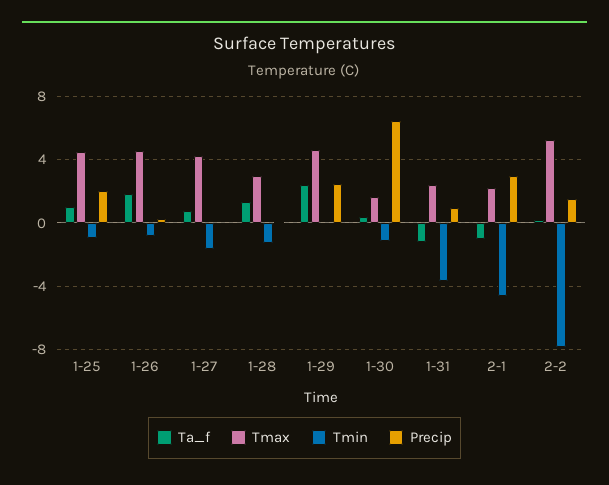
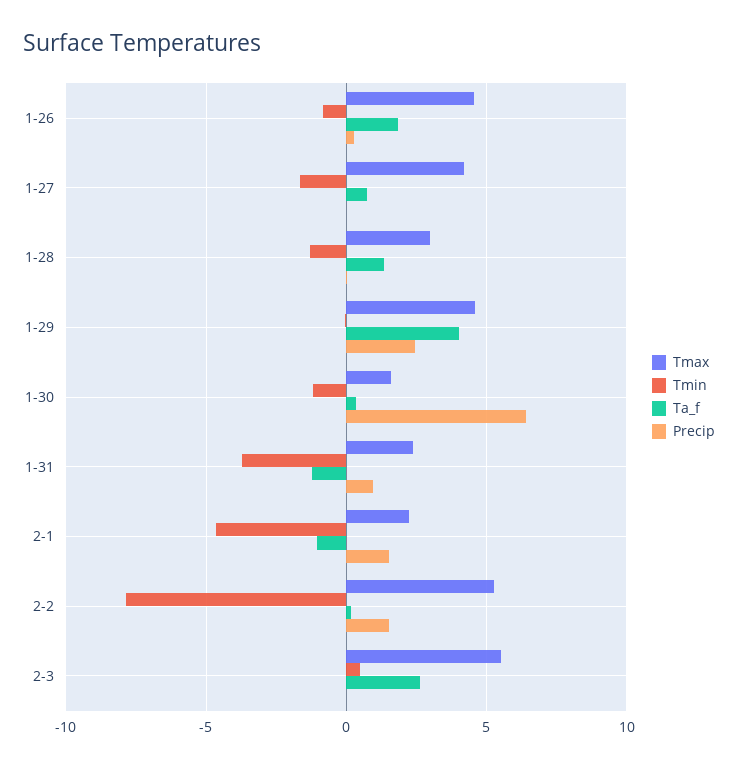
Ta_f, 1-25: 1 -> none
Tmax, 1-25: 4.5 -> none
Tmin, 1-25: -1 -> none
Precip, 1-25: 2 -> none
Ta_f, 1-29: 2.5 -> 4
Precip, 2-1: 3 -> 1.5
Tmax, 2-3: none -> 5.5
Tmin, 2-3: none -> 0.5
Ta_f, 2-3: none -> 2.5
Precip, 2-3: none -> 0

